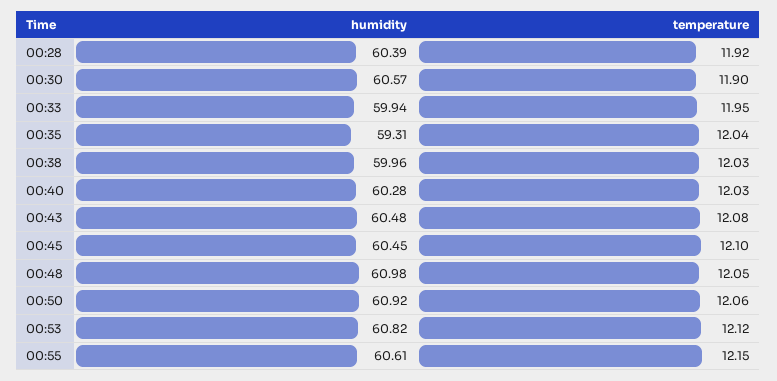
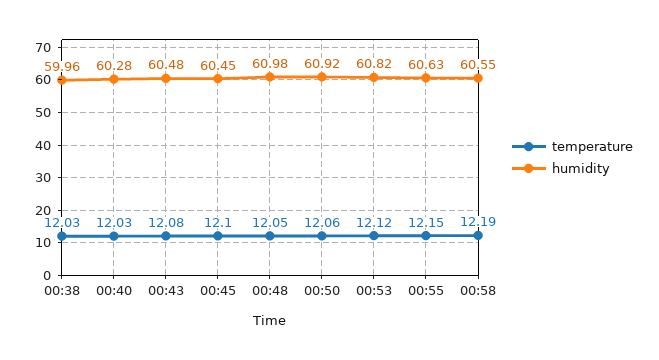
humidity, 00:28: 60.39 -> none
temperature, 00:28: 11.92 -> none
humidity, 00:30: 60.57 -> none
temperature, 00:30: 11.9 -> none
humidity, 00:33: 59.94 -> none
temperature, 00:33: 11.95 -> none
humidity, 00:35: 59.31 -> none
temperature, 00:35: 12.04 -> none
humidity, 00:55: 60.61 -> 60.63
temperature, 00:58: none -> 12.19
humidity, 00:58: none -> 60.55

